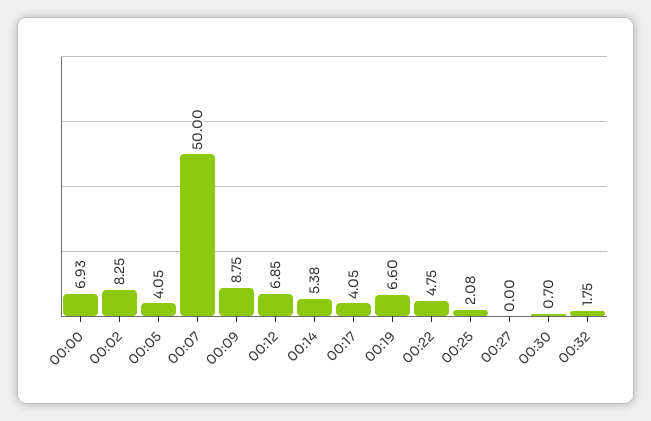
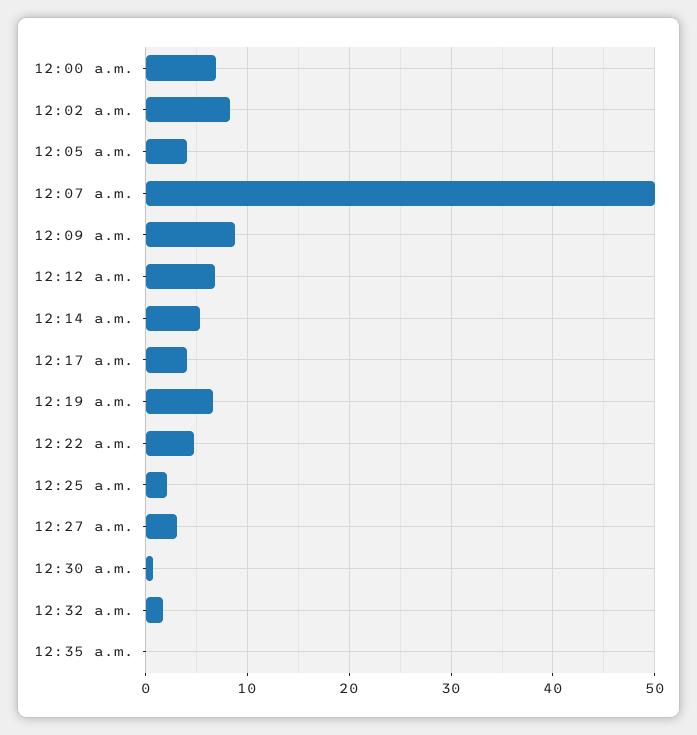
00:27: 0 -> 3
12:35 a.m.: none -> 0

